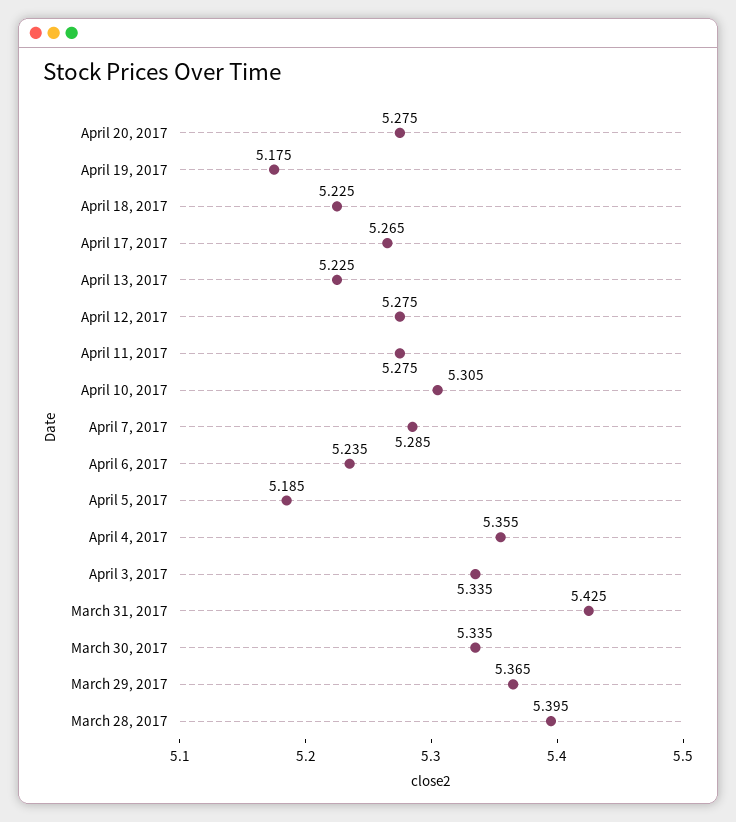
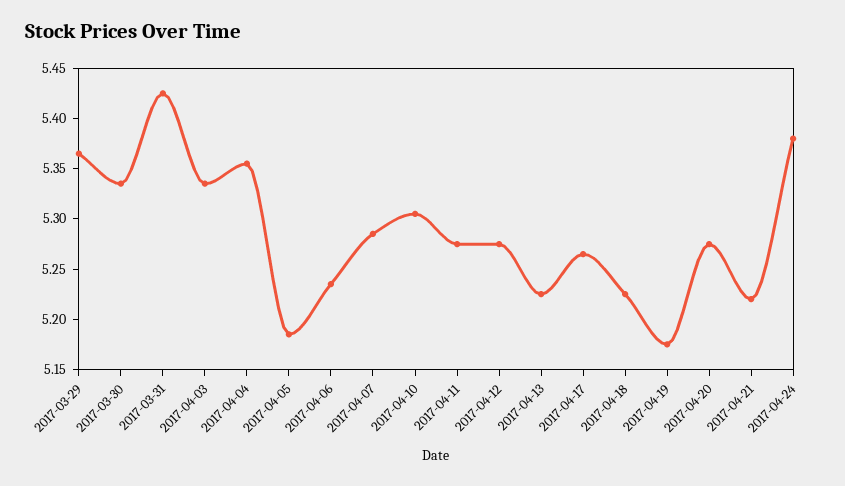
March 28, 2017: 5.395 -> none
2017-04-21: none -> 5.22
2017-04-24: none -> 5.38

